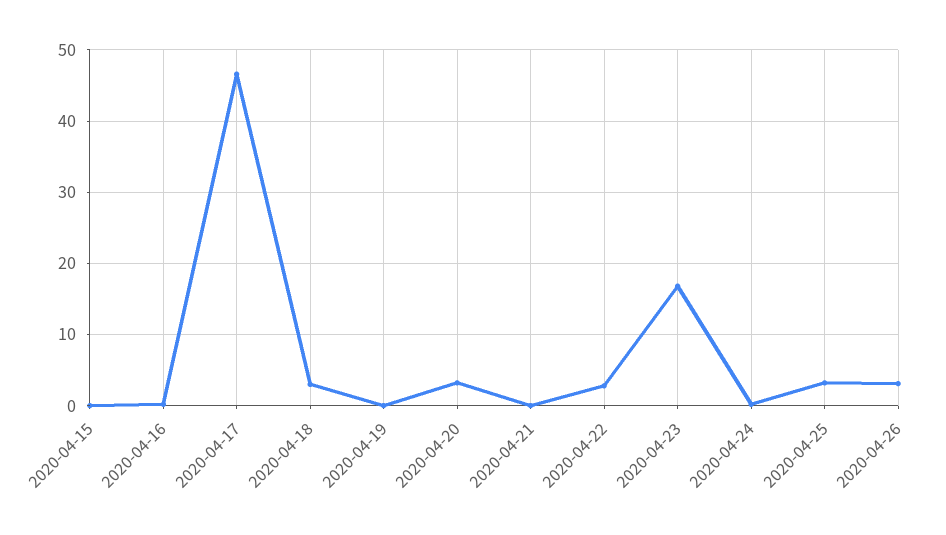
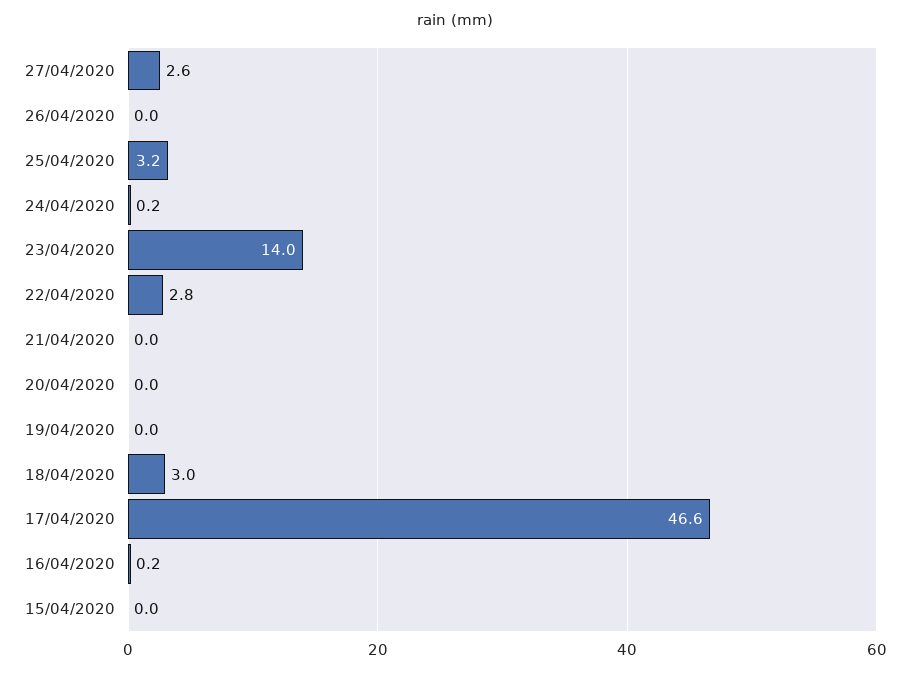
2020-04-20: 3 -> 0
2020-04-23: 17 -> 14
2020-04-26: 3 -> 0
27/04/2020: none -> 2.6

